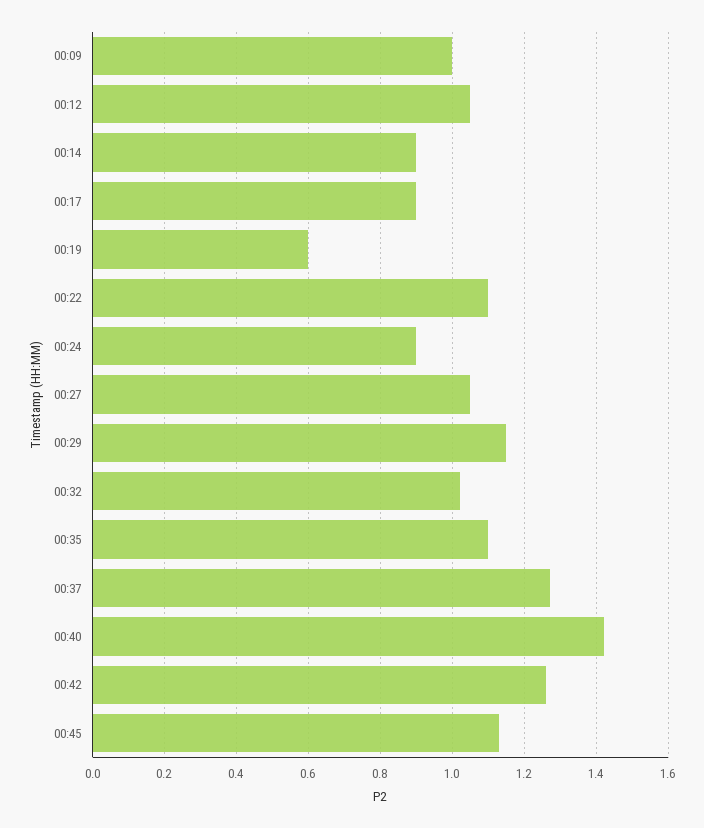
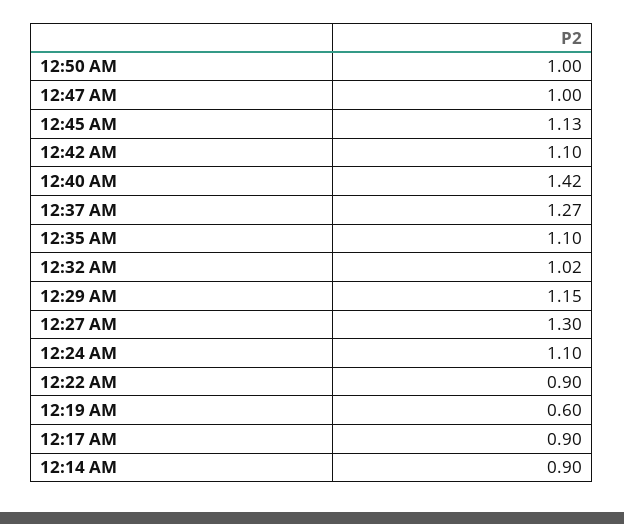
00:09: 1 -> none
00:12: 1.05 -> none
00:22: 1.1 -> 0.9
00:24: 0.9 -> 1.1
00:27: 1.05 -> 1.3
00:42: 1.25 -> 1.1
12:50 AM: none -> 1
12:47 AM: none -> 1

